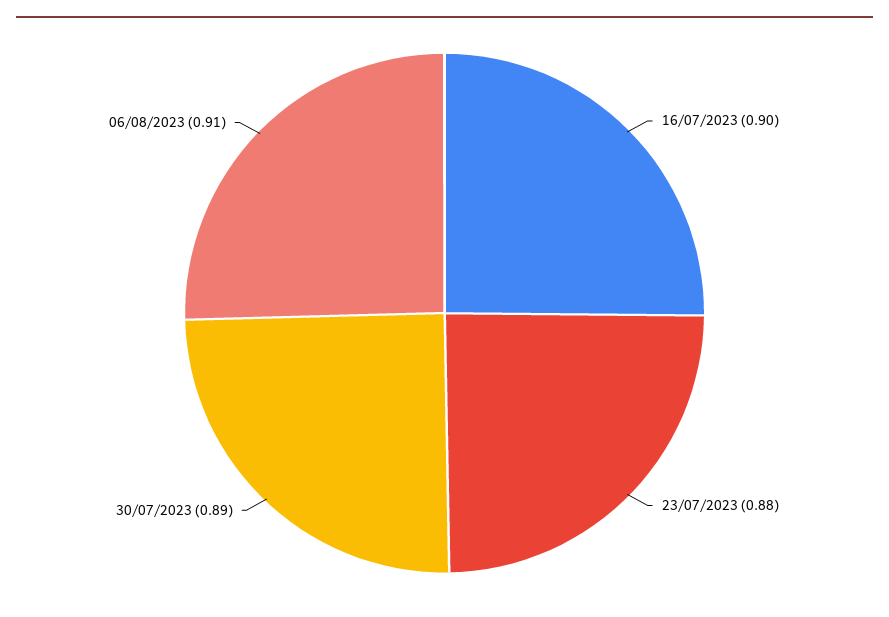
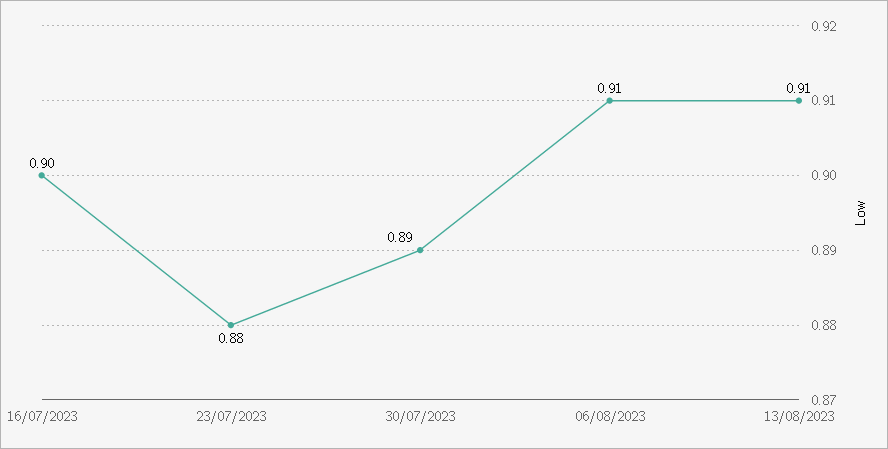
13/08/2023: none -> 0.91

